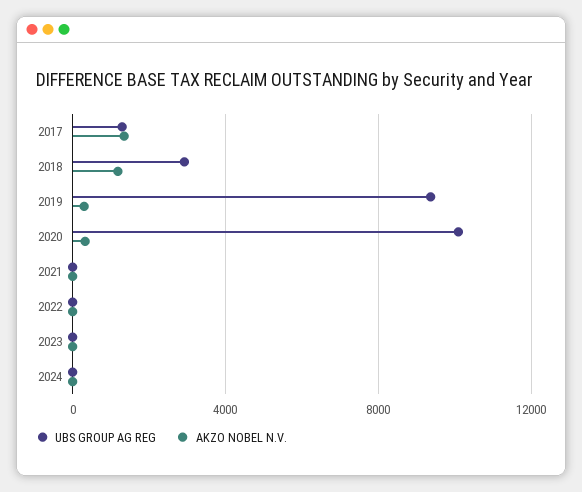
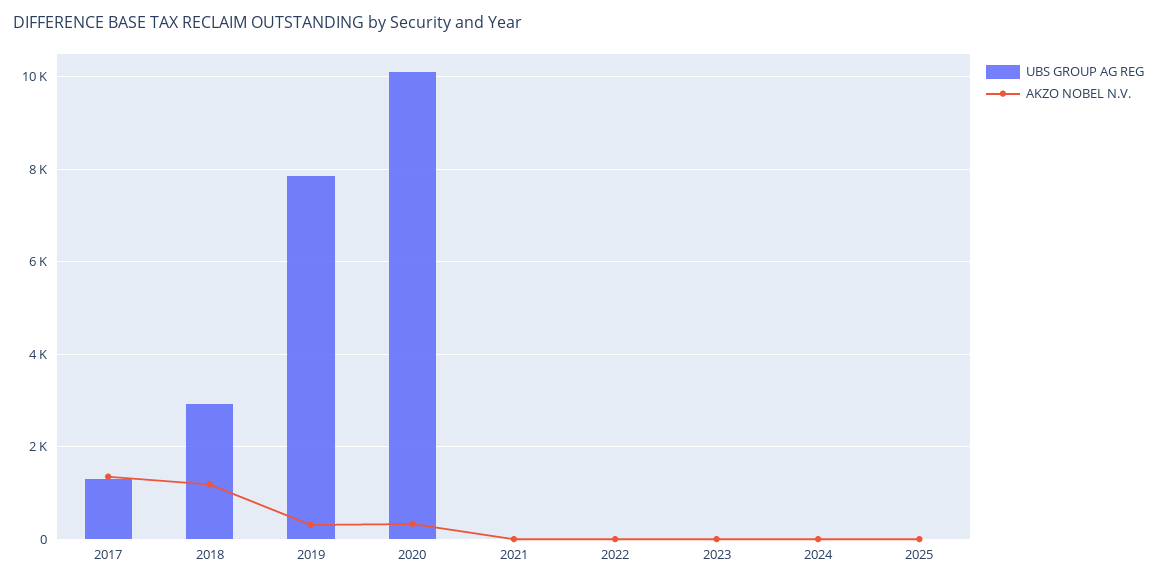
UBS GROUP AG REG, 2019: 9500 -> 7800
UBS GROUP AG REG, 2025: none -> 0
AKZO NOBEL N.V., 2025: none -> 0

